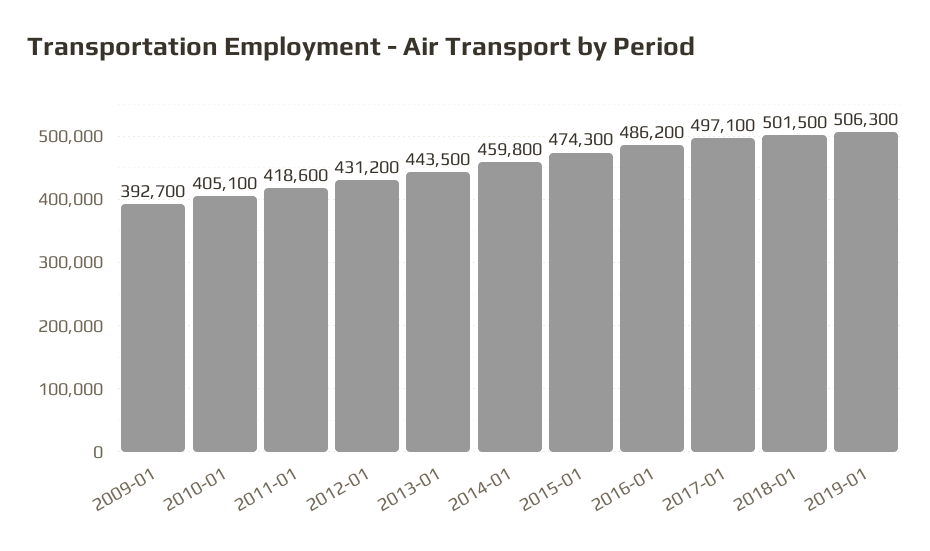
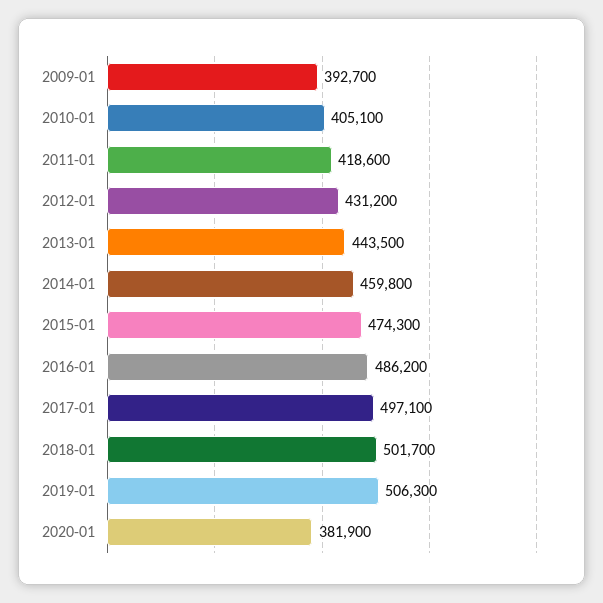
2018-01: 501500 -> 501700
2020-01: none -> 381900

